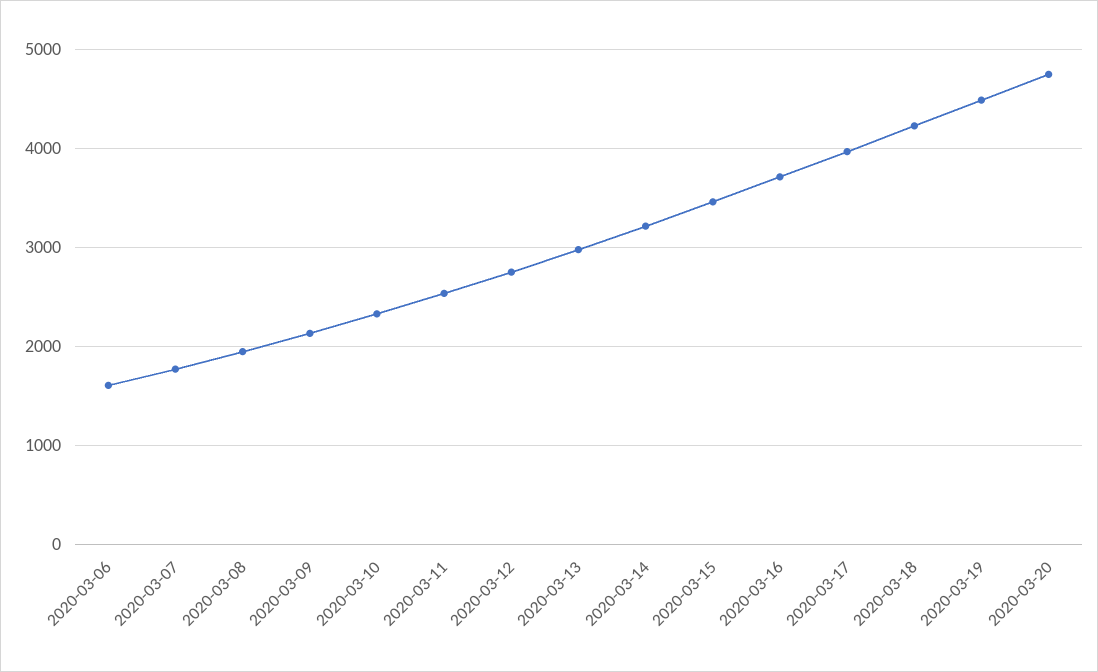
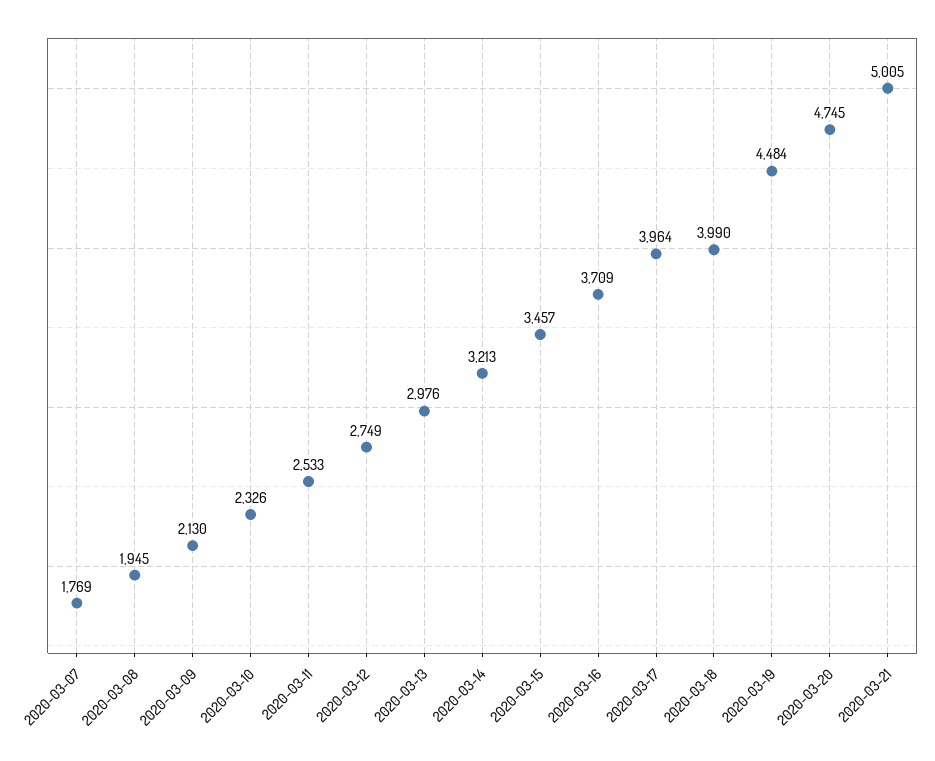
2020-03-06: 1600 -> none
2020-03-18: 4200 -> 3990
2020-03-21: none -> 5005

